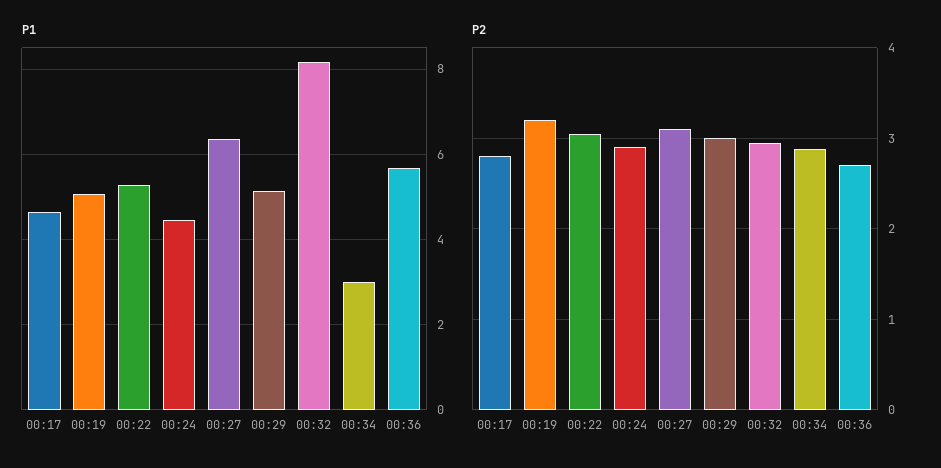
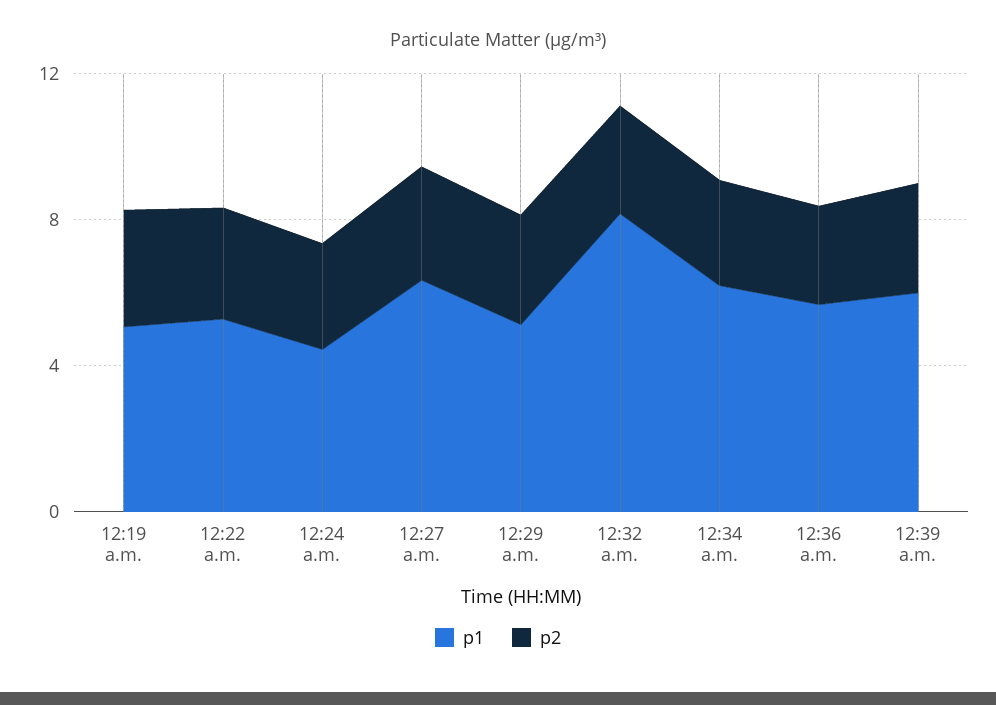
P1, 00:17: 4.6 -> none
P1, 00:34: 3 -> 6
P2, 00:17: 2.8 -> none
P1, 12:39 a.m.: none -> 6
P2, 12:39 a.m.: none -> 3

